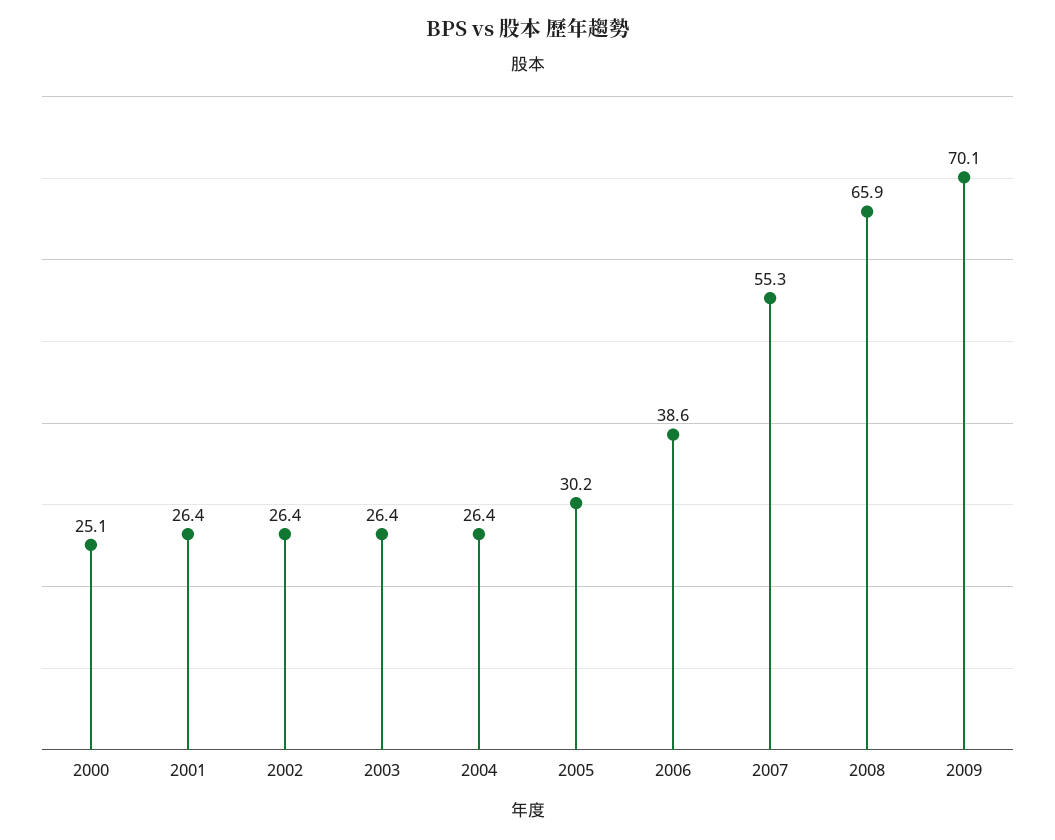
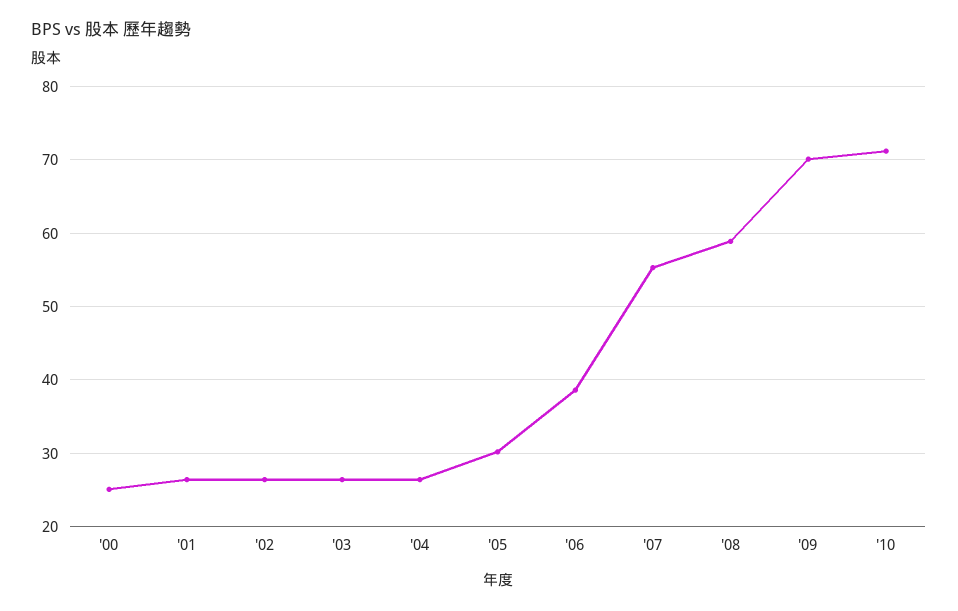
2008: 65.9 -> 59
'10: none -> 71

